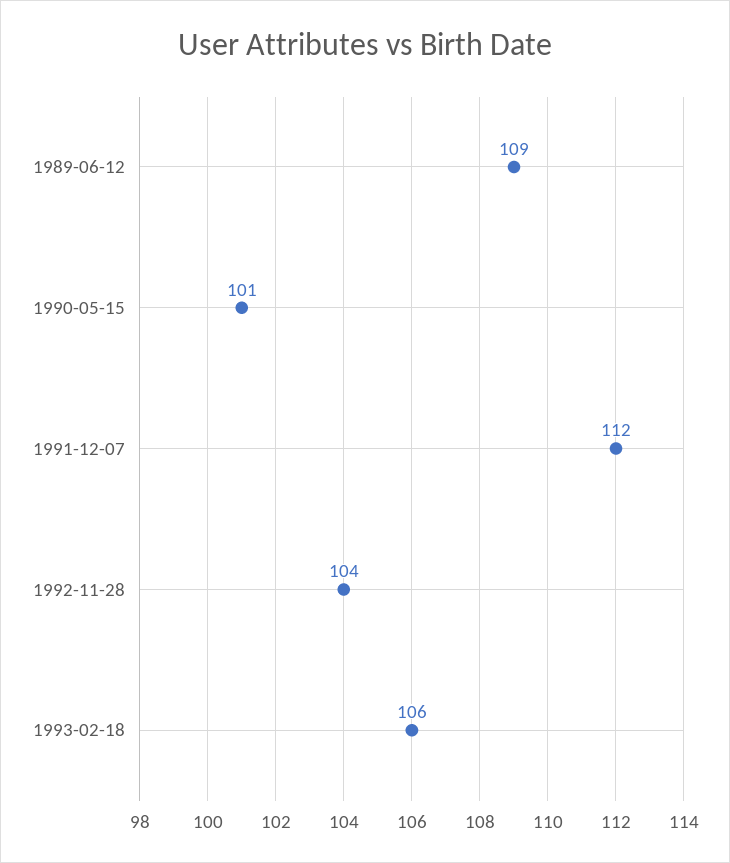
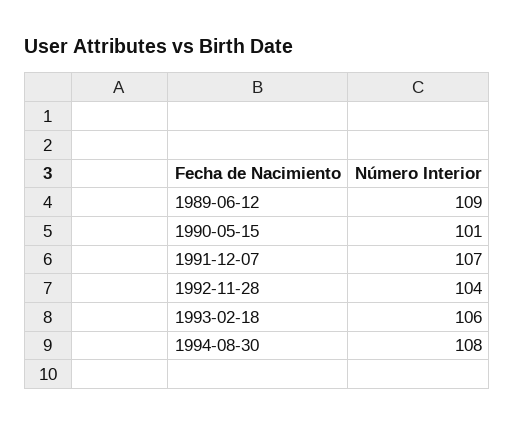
1991-12-07: 112 -> 107
1994-08-30: none -> 108

